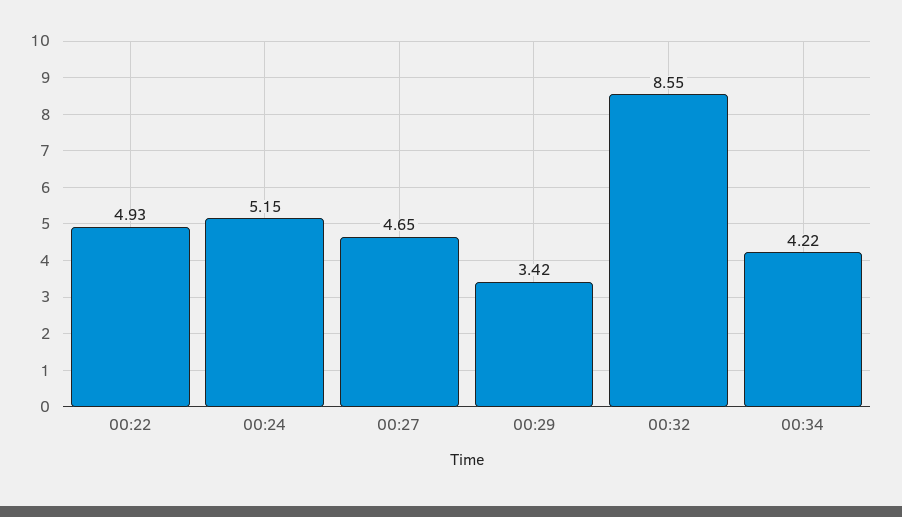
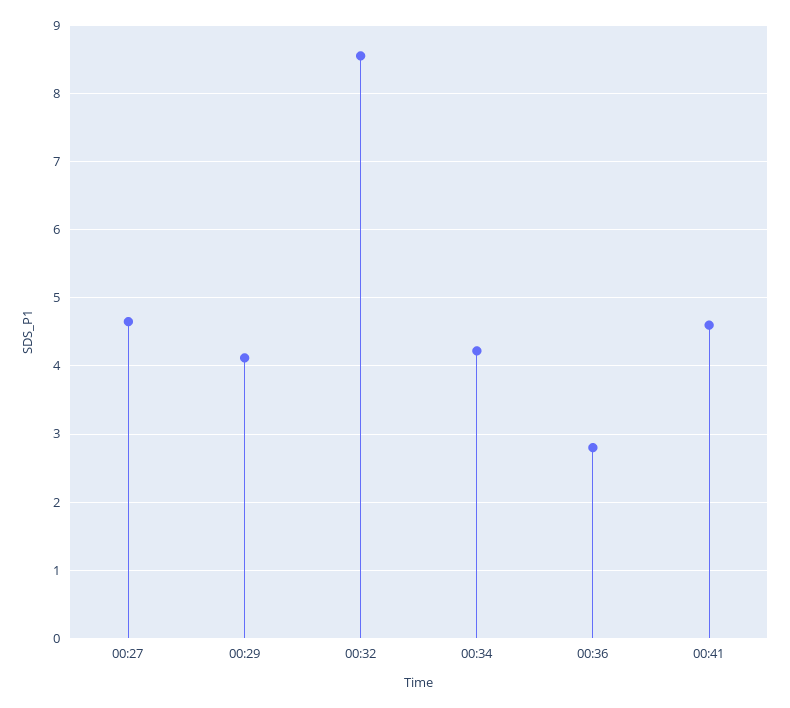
00:22: 4.93 -> none
00:24: 5.15 -> none
00:29: 3.42 -> 4.1
00:36: none -> 2.8
00:41: none -> 4.6

